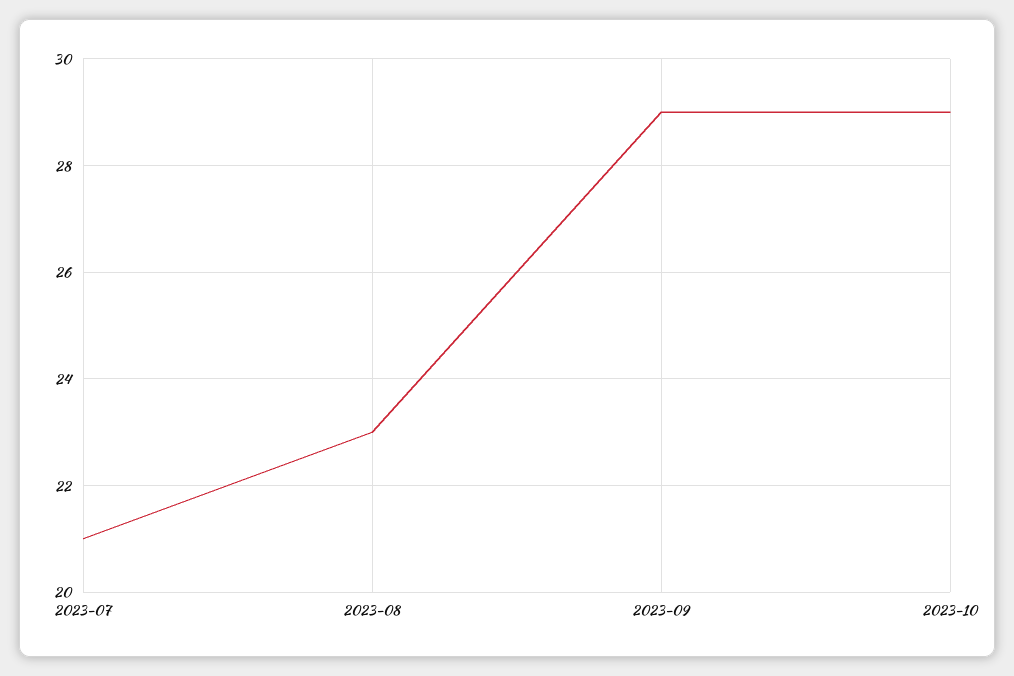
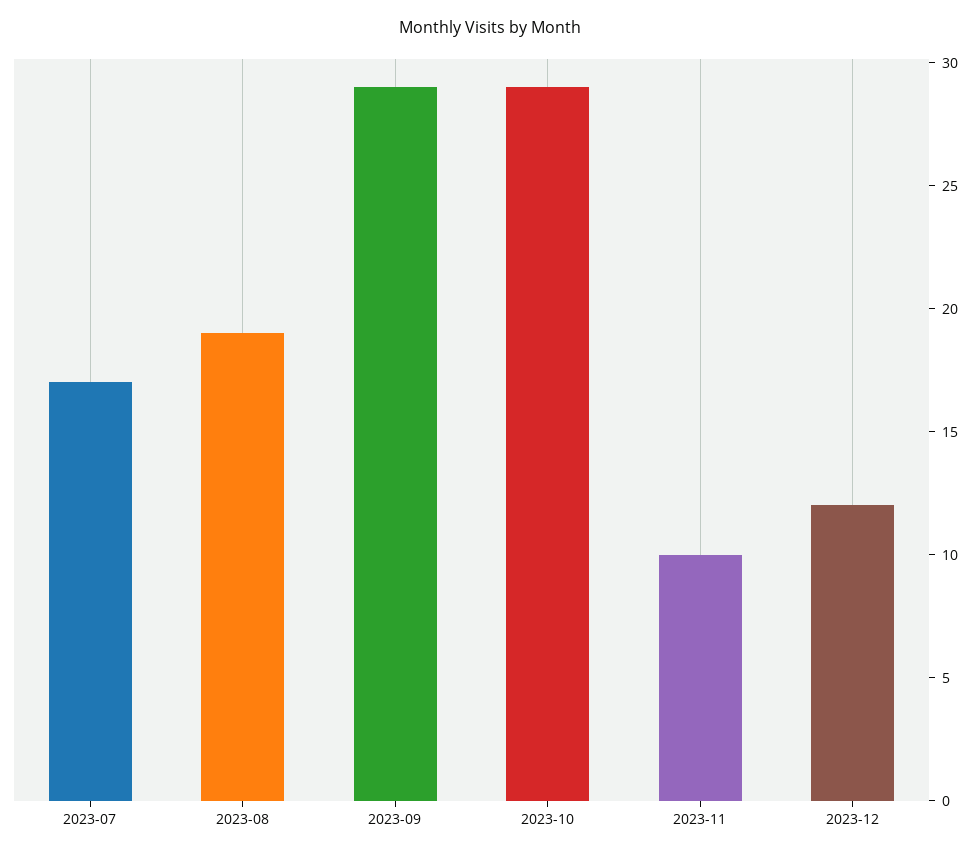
2023-07: 21 -> 17
2023-08: 23 -> 19
2023-11: none -> 10
2023-12: none -> 12

